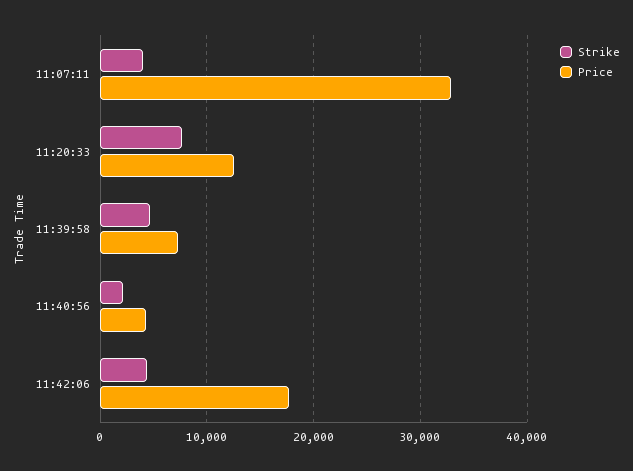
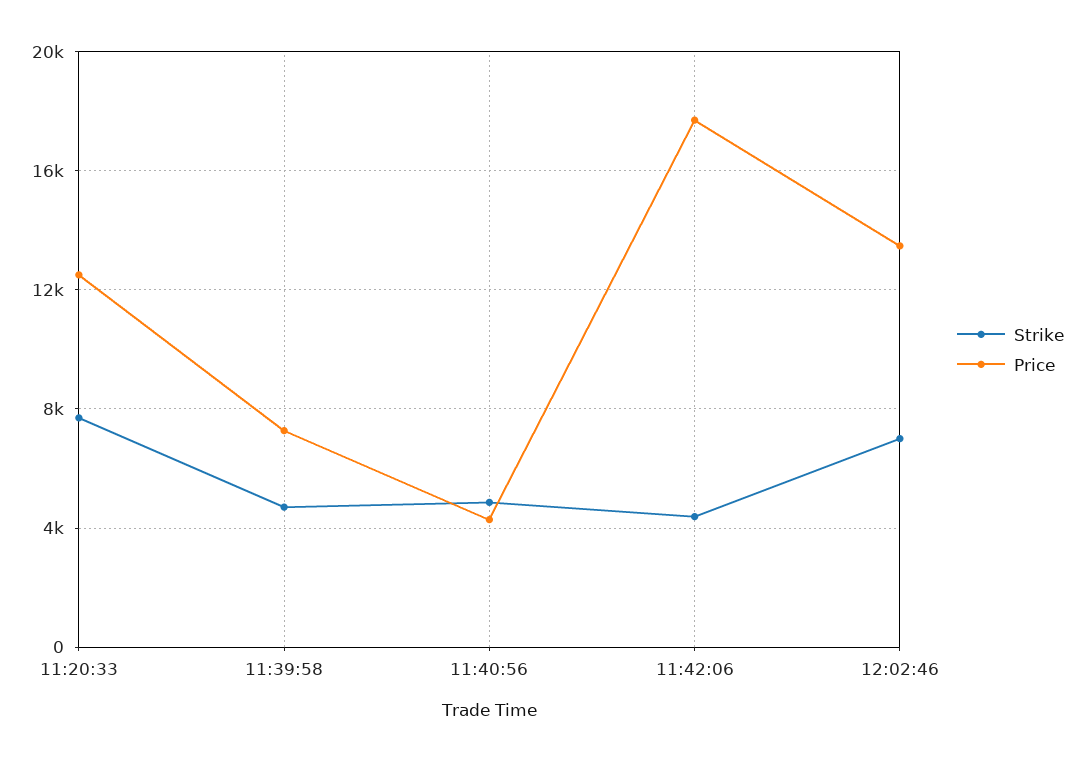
Strike, 11:07:11: 4000 -> none
Price, 11:07:11: 33000 -> none
Strike, 11:40:56: 2000 -> 5000
Strike, 12:02:46: none -> 7000
Price, 12:02:46: none -> 13500

